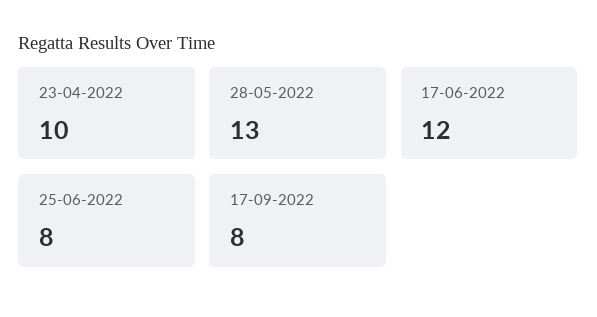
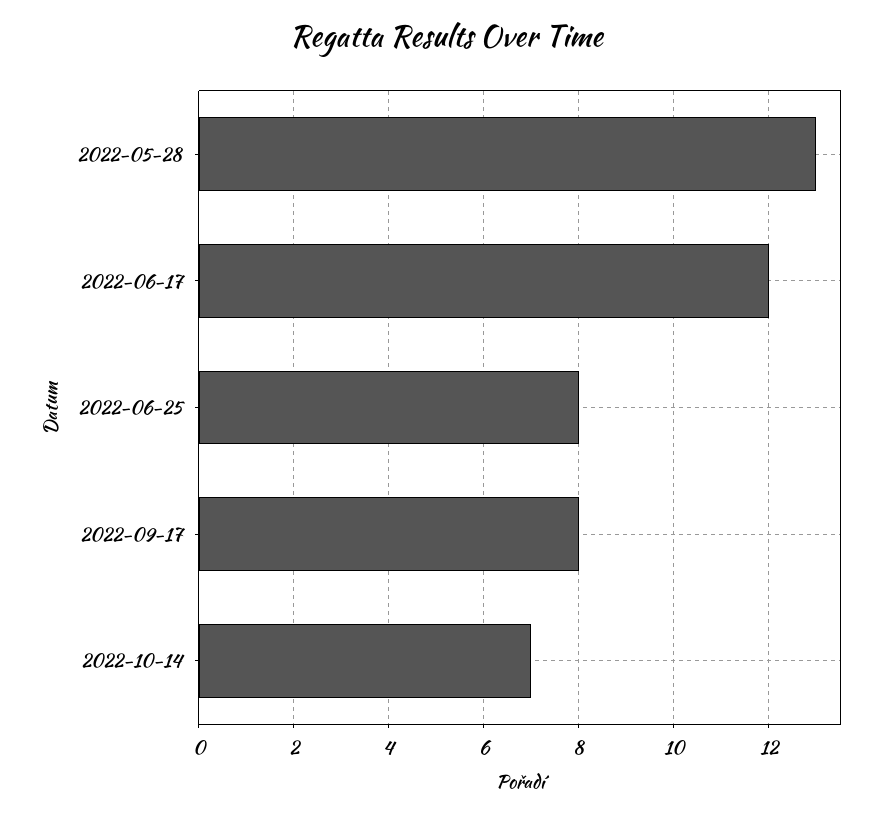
23-04-2022: 10 -> none
2022-10-14: none -> 7

